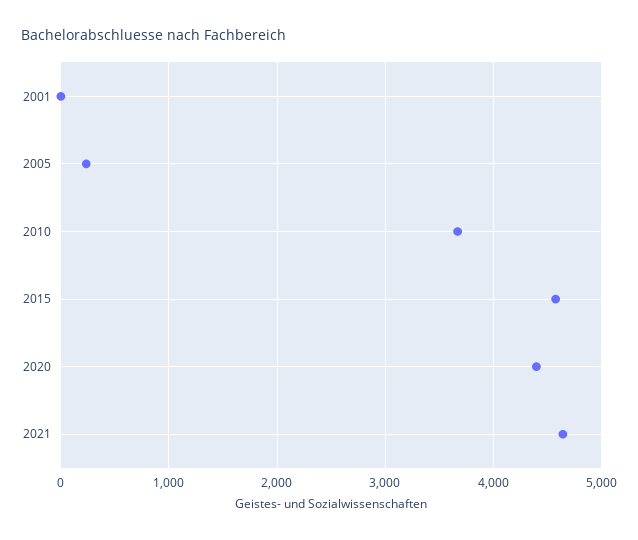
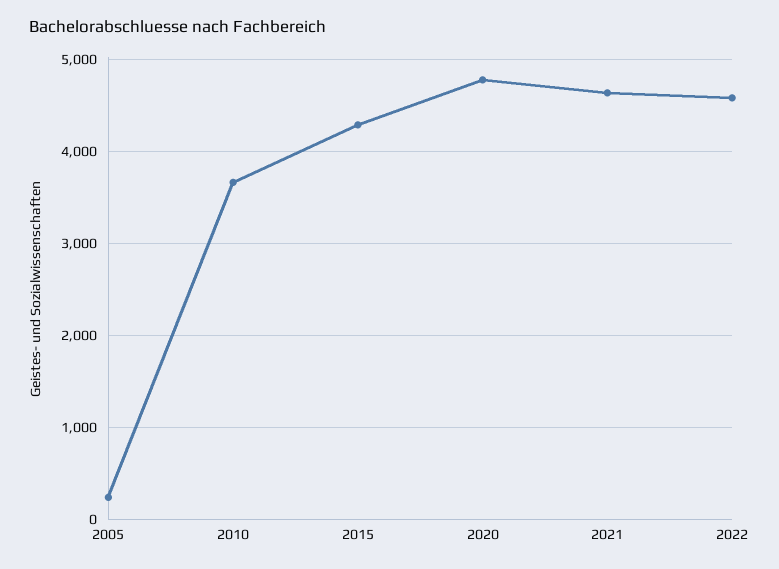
2001: 0 -> none
2015: 4600 -> 4300
2020: 4400 -> 4800
2022: none -> 4600

